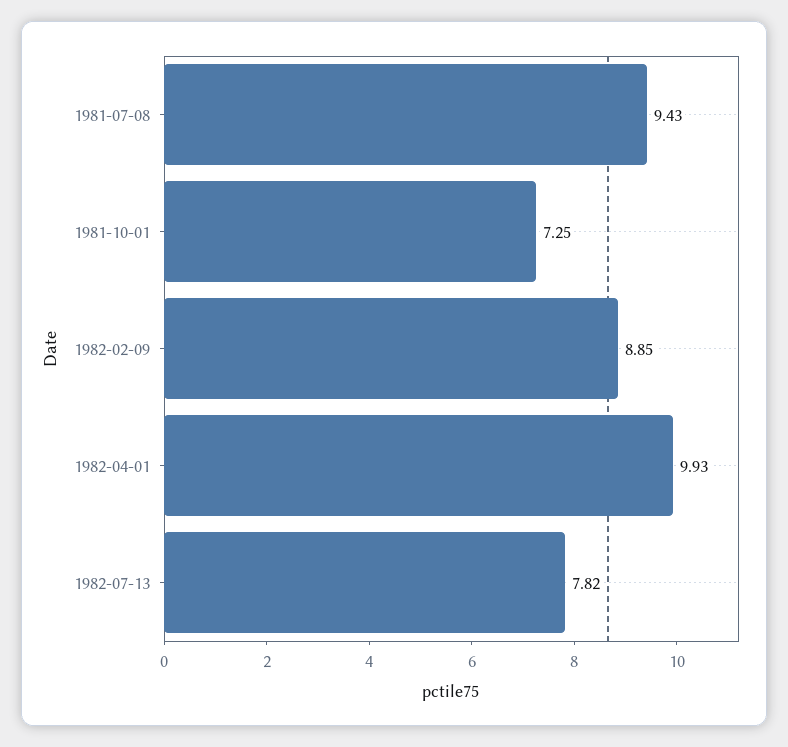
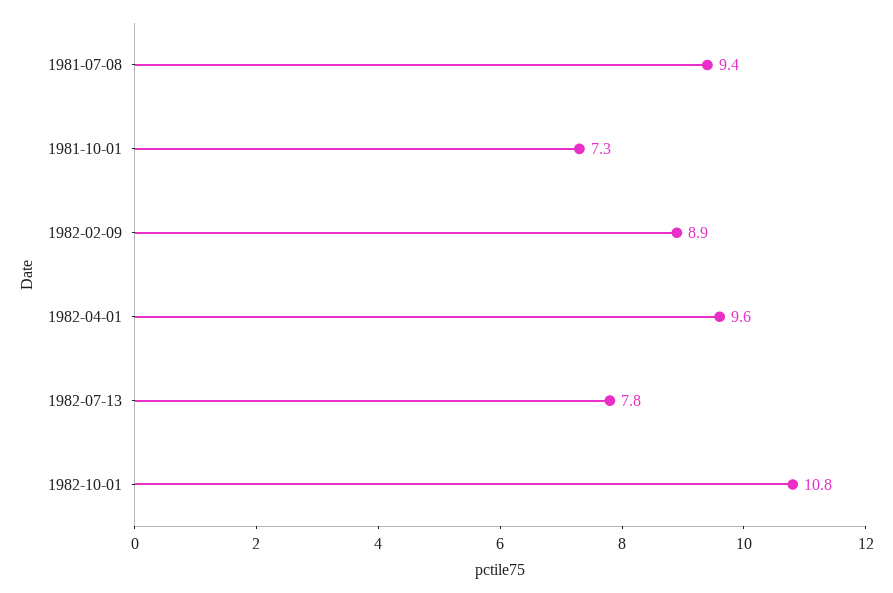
1982-04-01: 9.93 -> 9.6
1982-10-01: none -> 10.8

